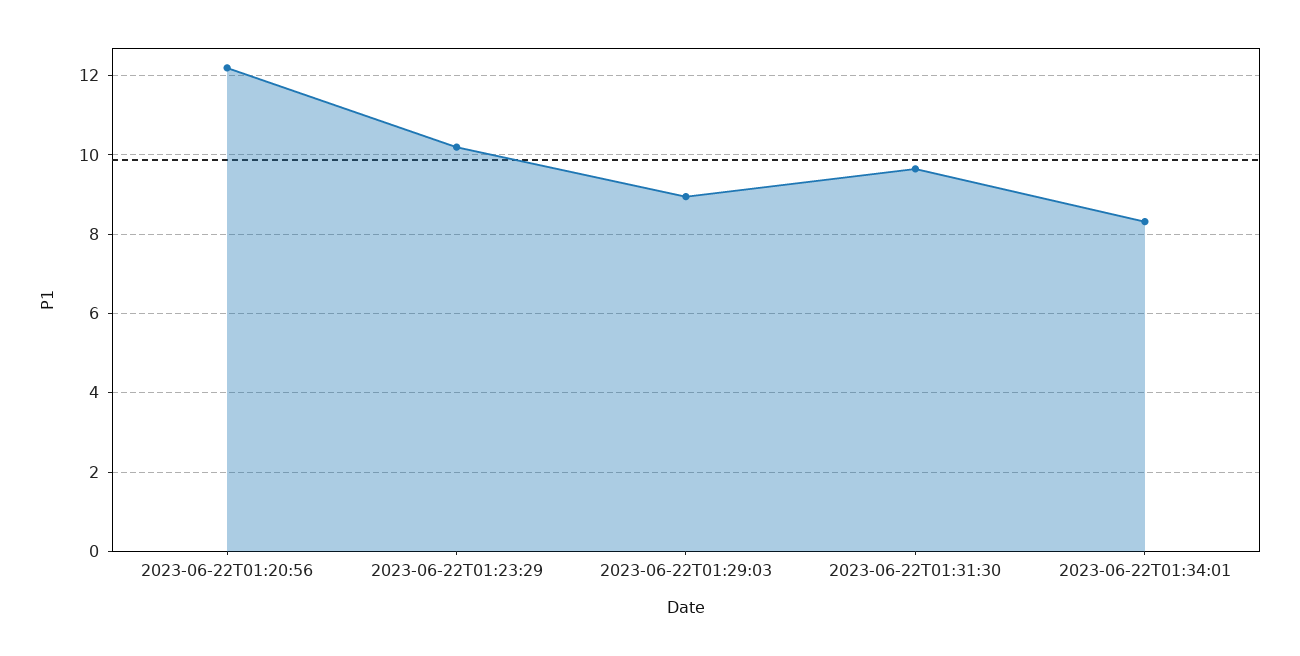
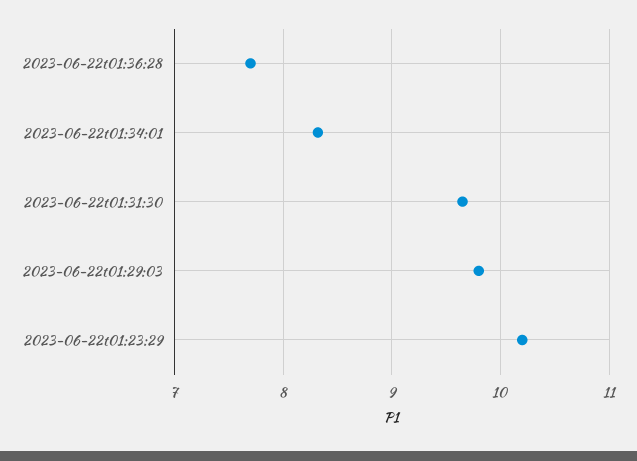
2023-06-22T01:20:56: 12.2 -> none
2023-06-22T01:29:03: 9 -> 9.8
2023-06-22t01:36:28: none -> 7.7

